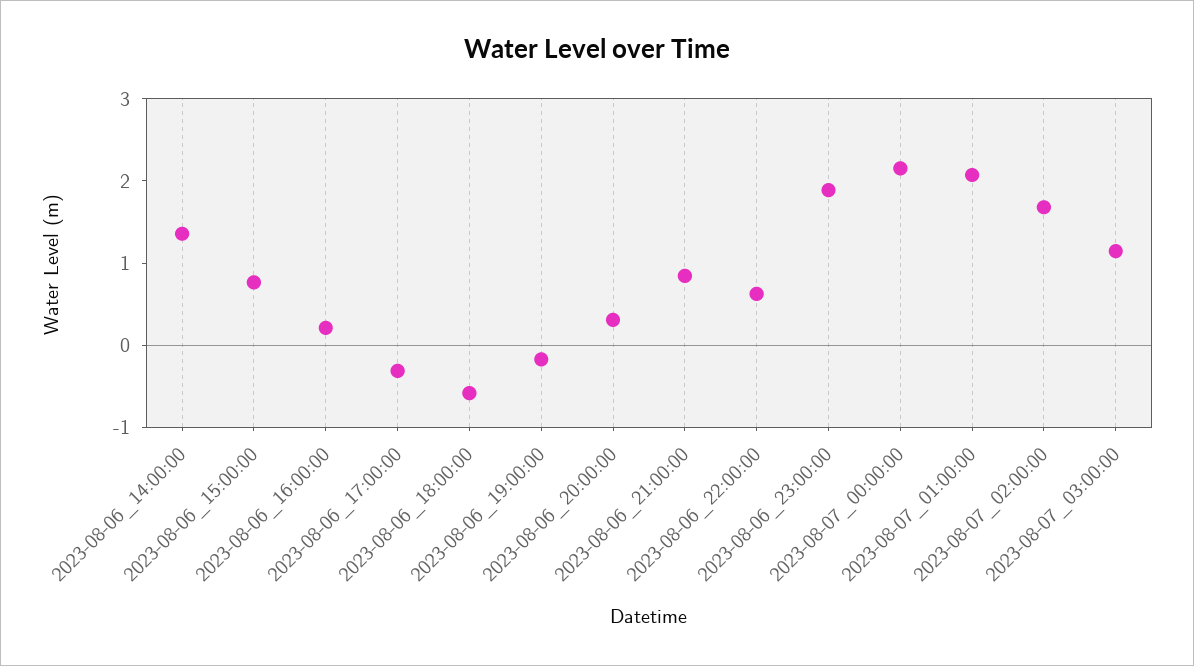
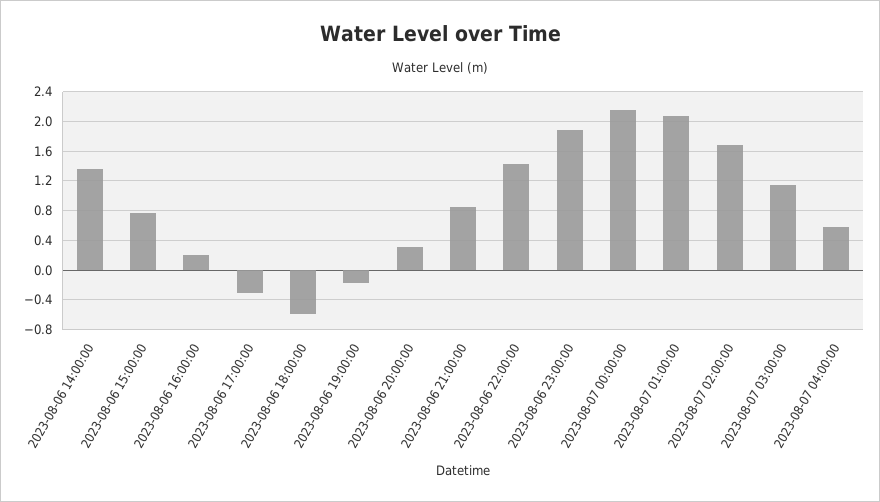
2023-08-06_22:00:00: 0.6 -> 1.4
2023-08-07 04:00:00: none -> 0.6

